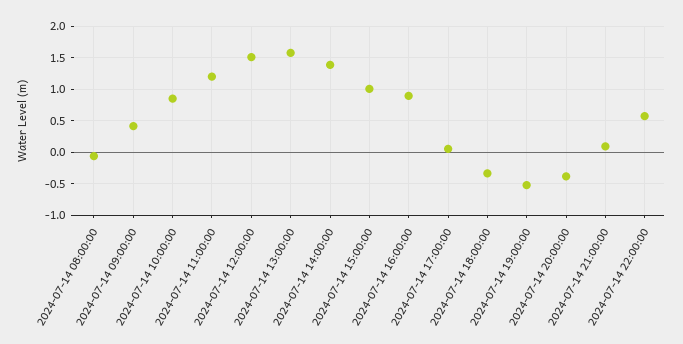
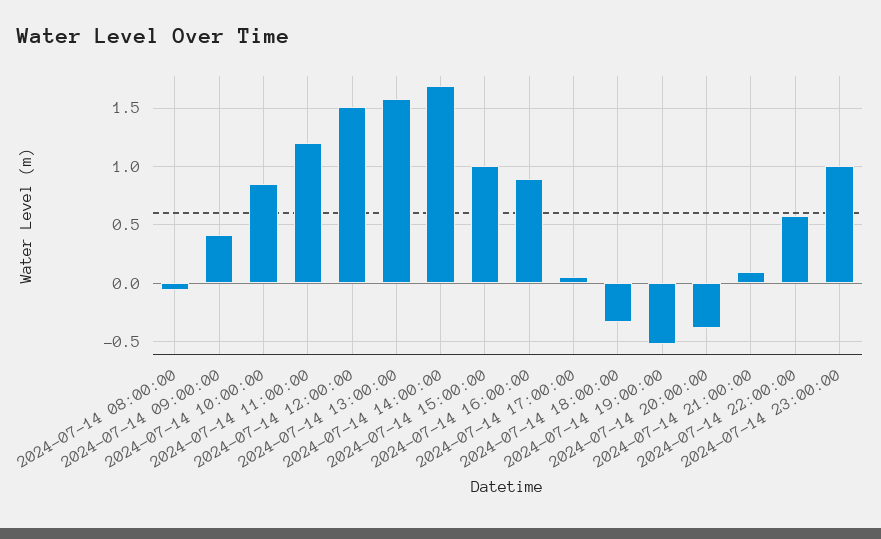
2024-07-14 14:00:00: 1.4 -> 1.7
2024-07-14 23:00:00: none -> 1

